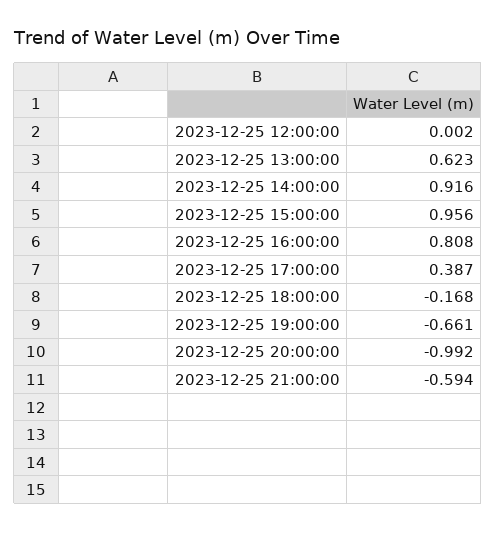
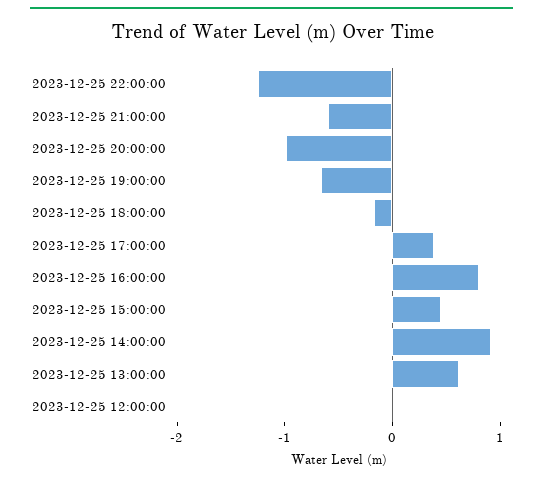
2023-12-25 15:00:00: 0.956 -> 0.4
2023-12-25 22:00:00: none -> -1.2

